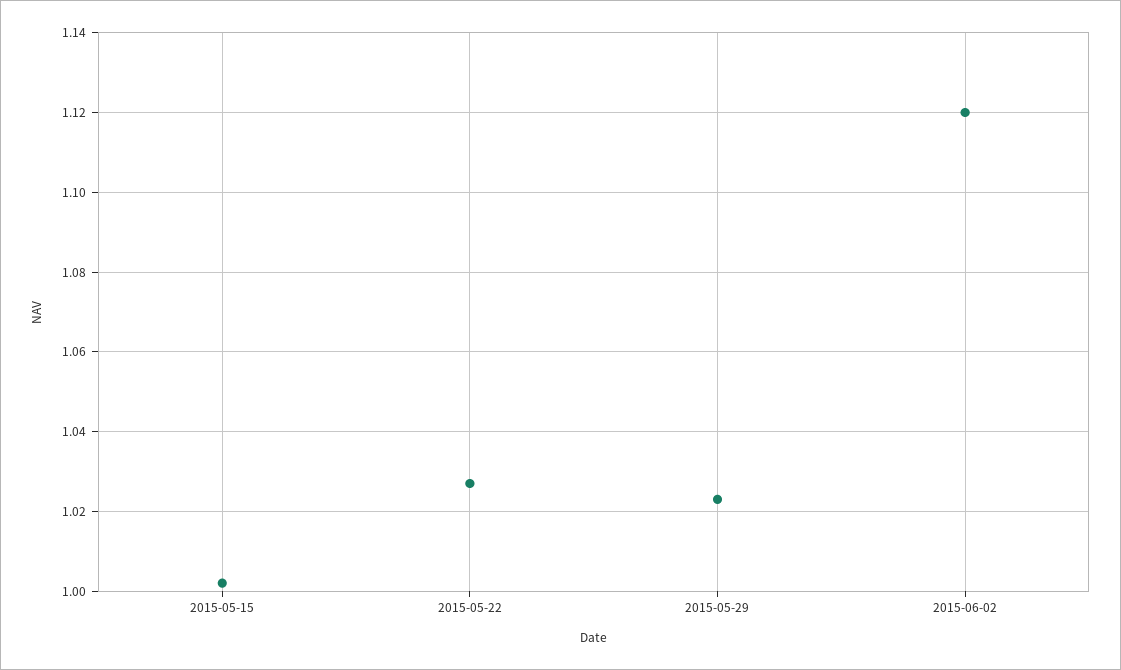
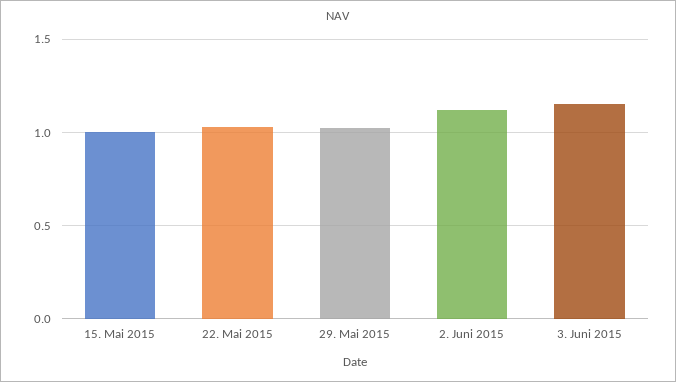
3. Juni 2015: none -> 1.15

